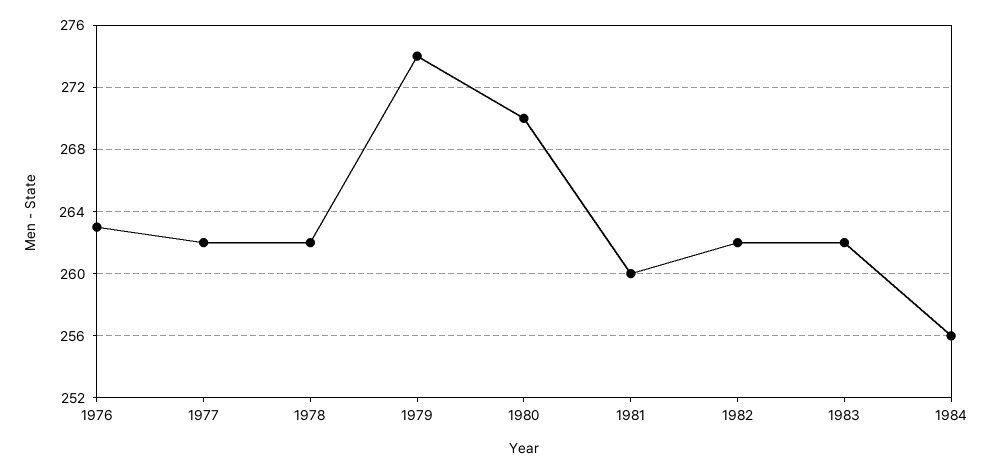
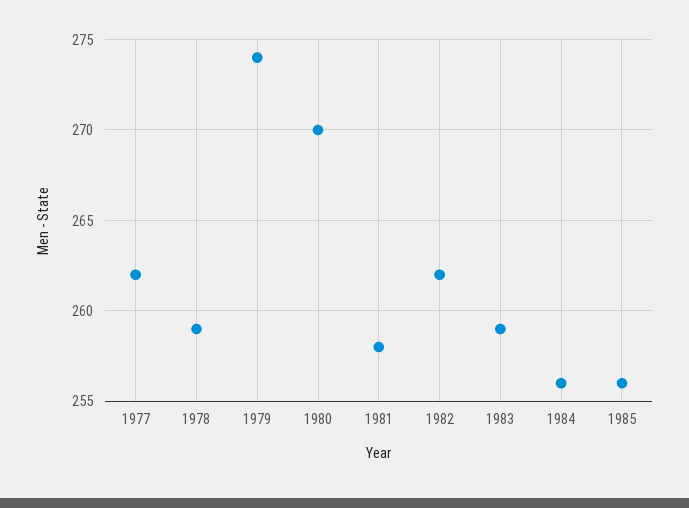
1976: 263 -> none
1978: 262 -> 259
1981: 260 -> 258
1983: 262 -> 259
1985: none -> 256

